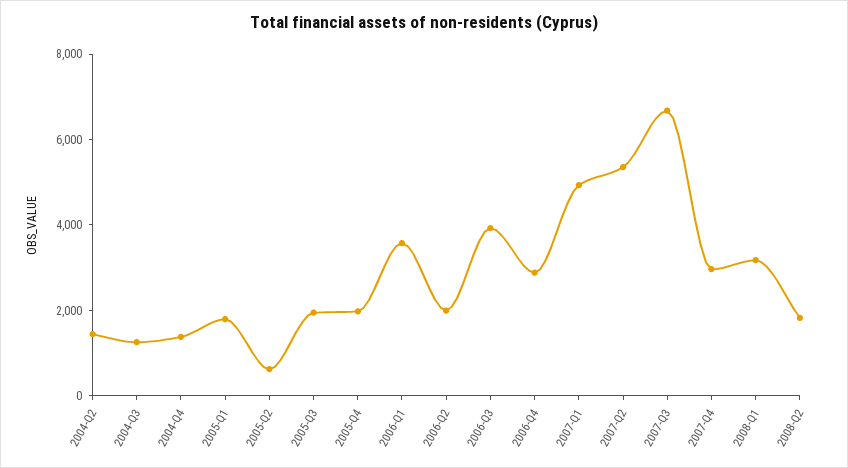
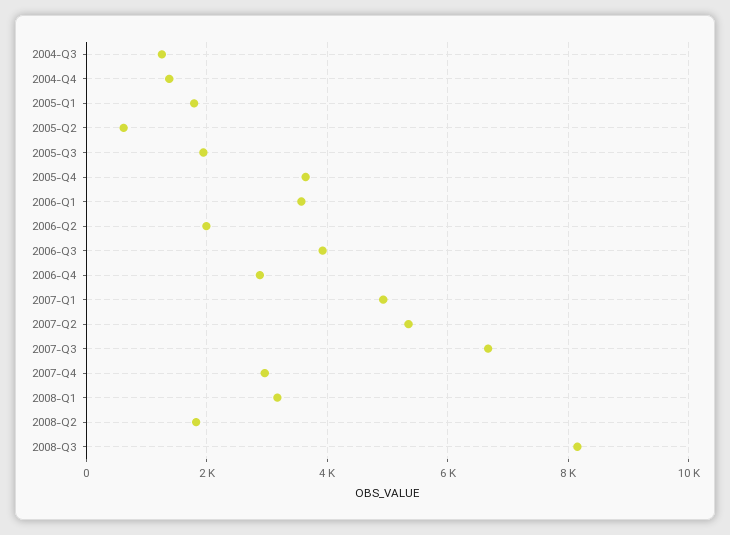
2004-Q2: 1500 -> none
2005-Q4: 2000 -> 3600
2008-Q3: none -> 8200

